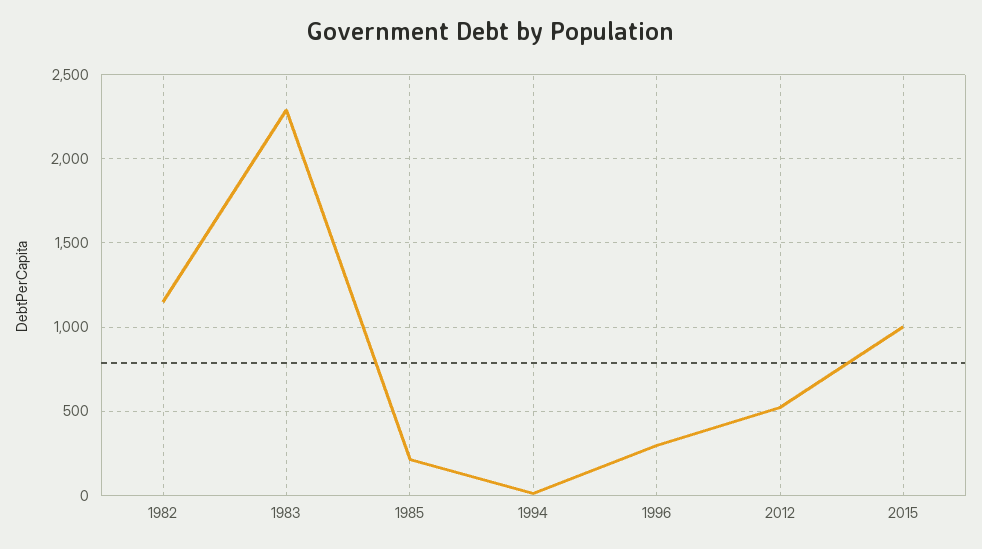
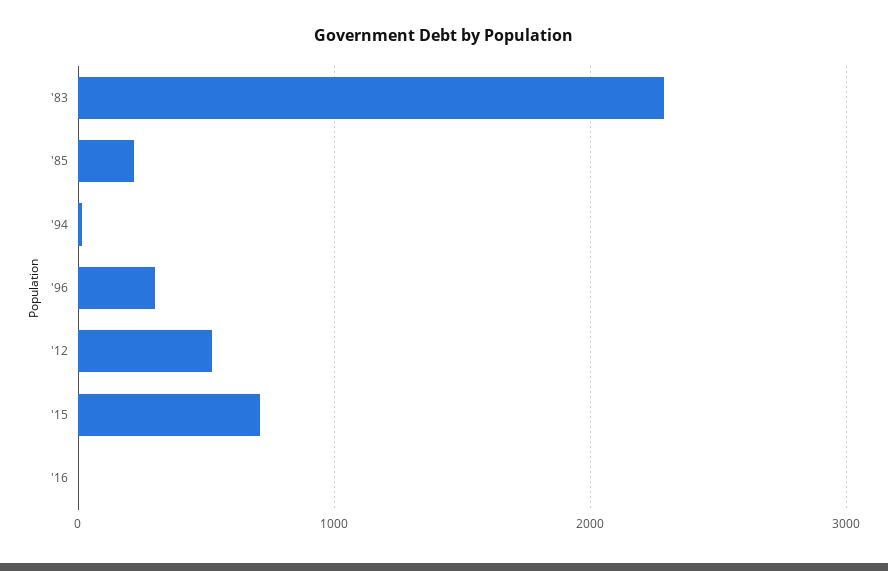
1982: 1150 -> none
2015: 1000 -> 700
'16: none -> 0

